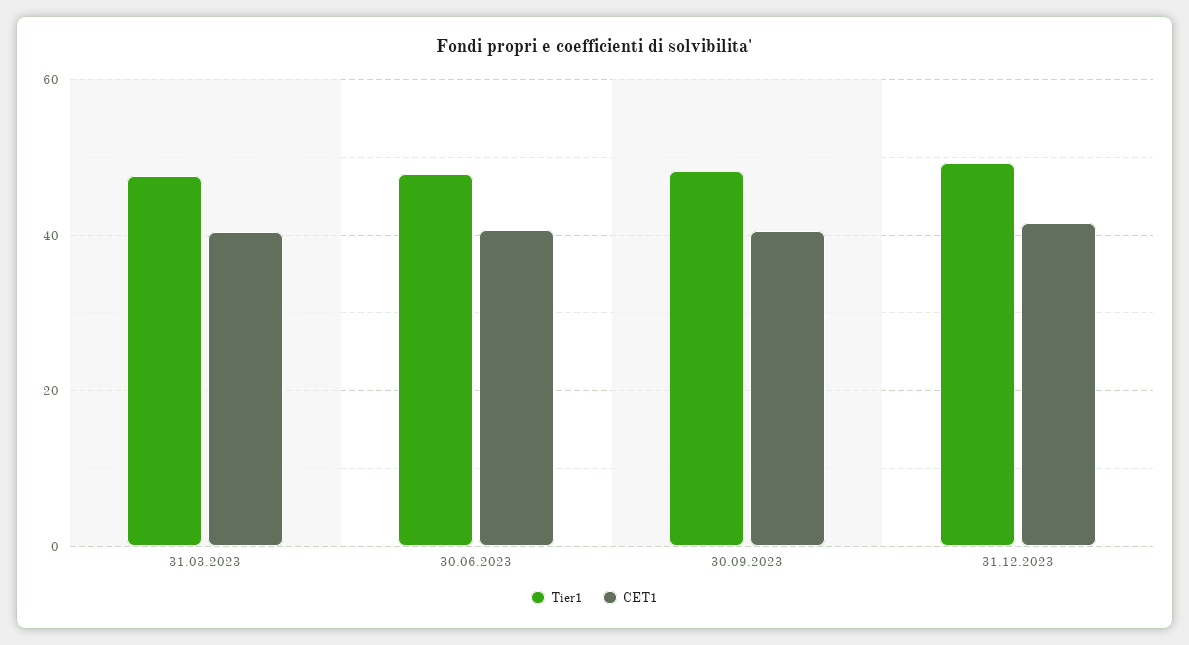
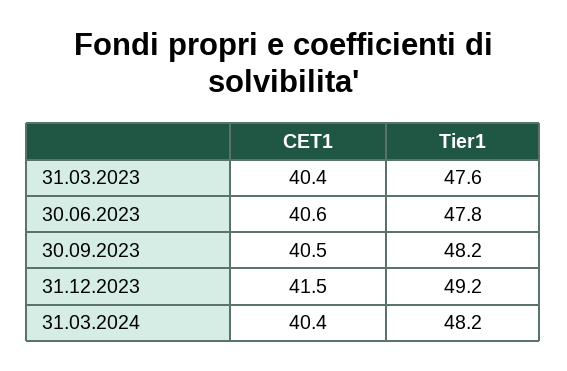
CET1, 31.03.2024: none -> 40.4
Tier1, 31.03.2024: none -> 48.2

